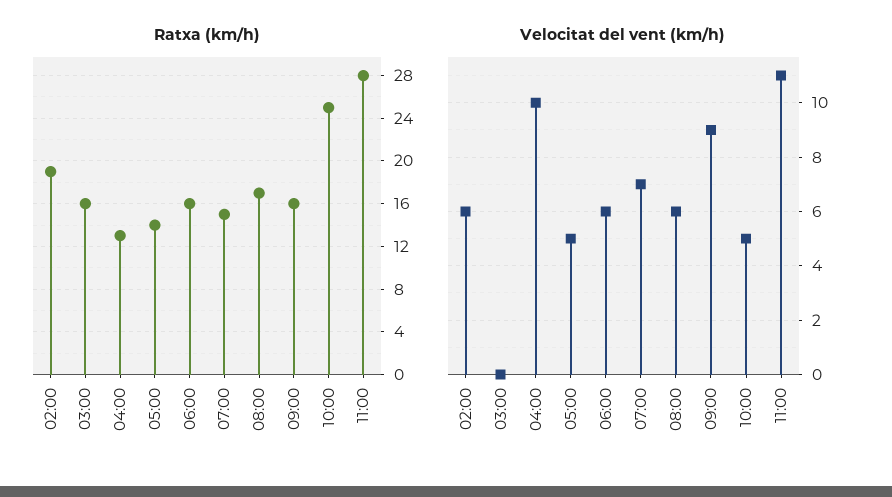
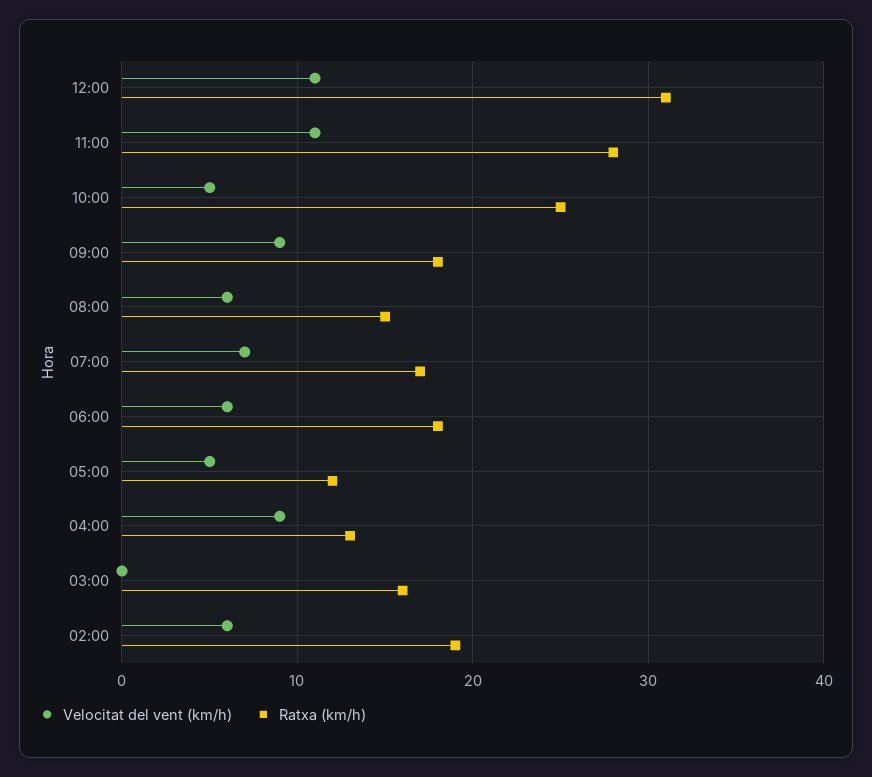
Ratxa (km/h), 05:00: 14 -> 12
Ratxa (km/h), 06:00: 16 -> 18
Ratxa (km/h), 07:00: 15 -> 17
Ratxa (km/h), 08:00: 17 -> 15
Ratxa (km/h), 09:00: 16 -> 18
Velocitat del vent (km/h), 04:00: 10 -> 9
Velocitat del vent (km/h), 12:00: none -> 11
Ratxa (km/h), 12:00: none -> 31

